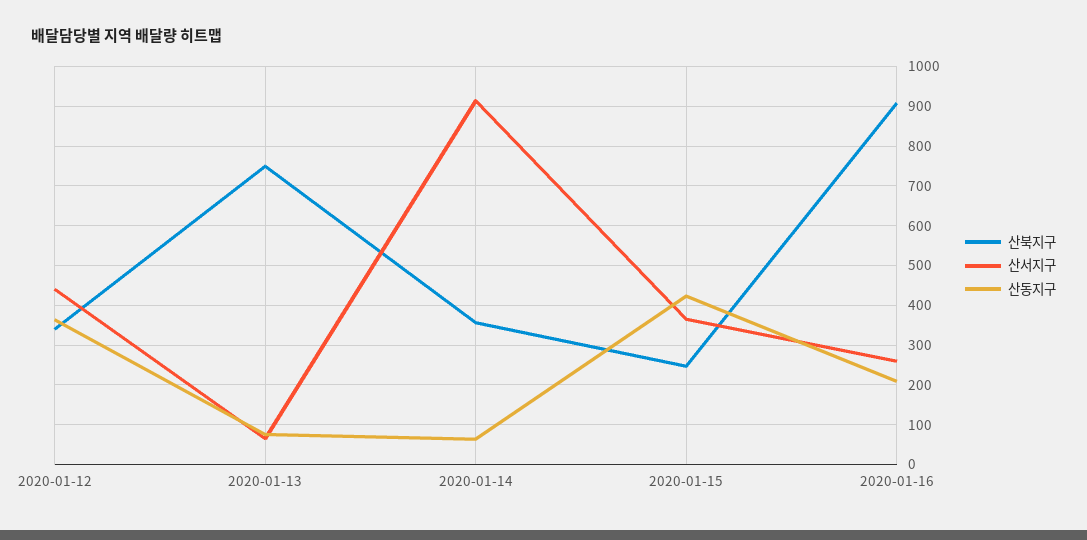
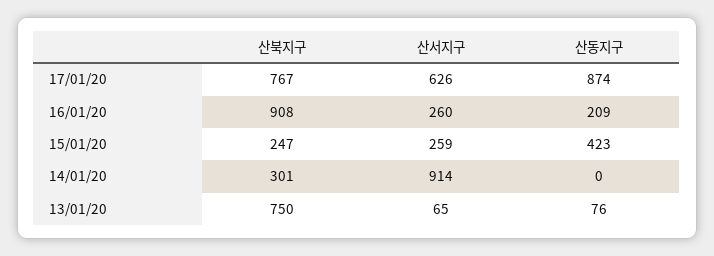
산북지구, 2020-01-12: 340 -> none
산서지구, 2020-01-12: 440 -> none
산동지구, 2020-01-12: 360 -> none
산북지구, 2020-01-14: 360 -> 301
산동지구, 2020-01-14: 60 -> 0
산서지구, 2020-01-15: 360 -> 259
산북지구, 17/01/20: none -> 767
산서지구, 17/01/20: none -> 626
산동지구, 17/01/20: none -> 874

